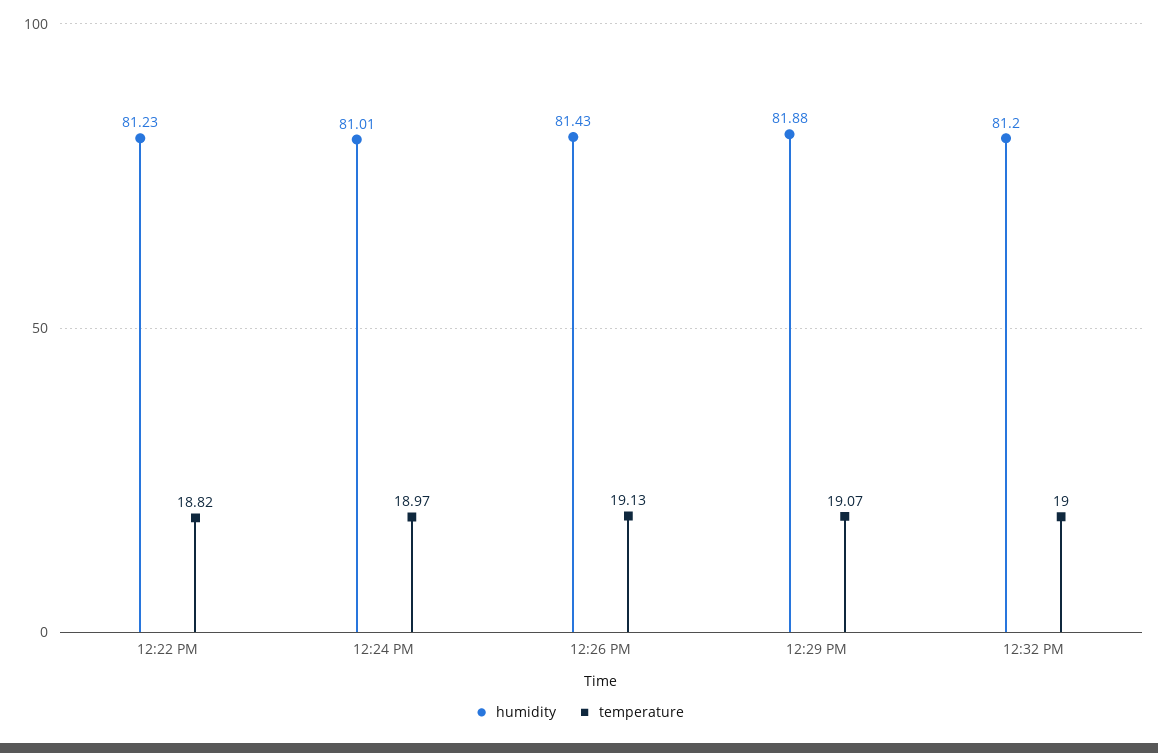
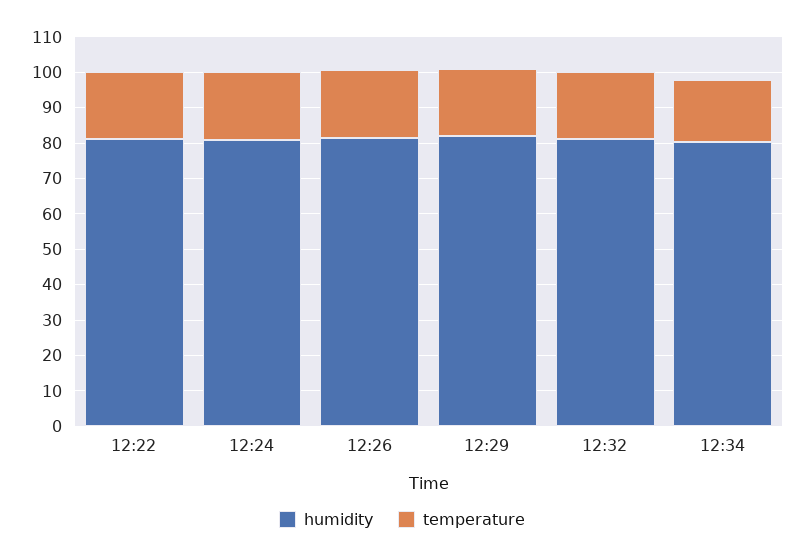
humidity, 12:34: none -> 80
temperature, 12:34: none -> 17.5

